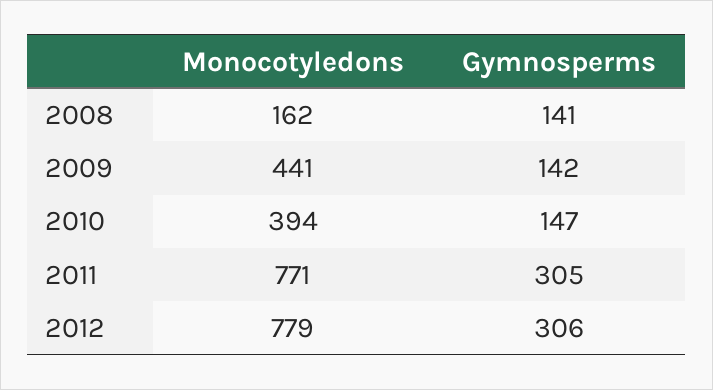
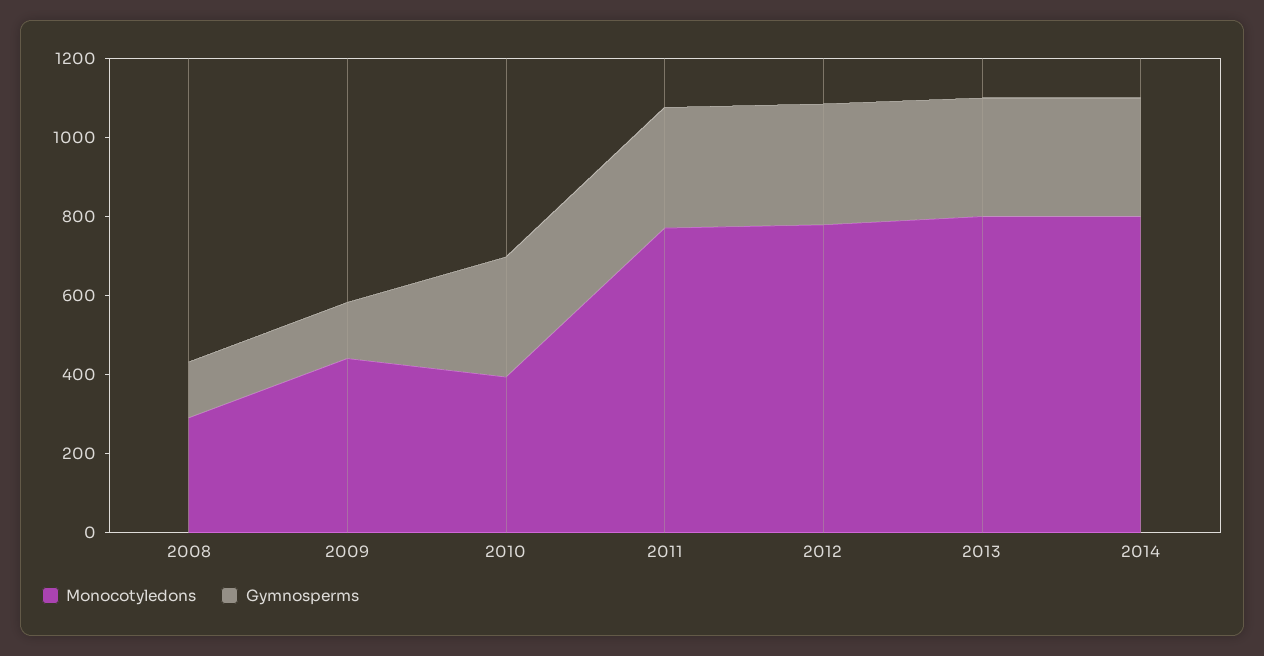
Monocotyledons, 2008: 162 -> 300
Gymnosperms, 2010: 147 -> 300
Monocotyledons, 2013: none -> 800
Gymnosperms, 2013: none -> 300
Monocotyledons, 2014: none -> 800
Gymnosperms, 2014: none -> 300

